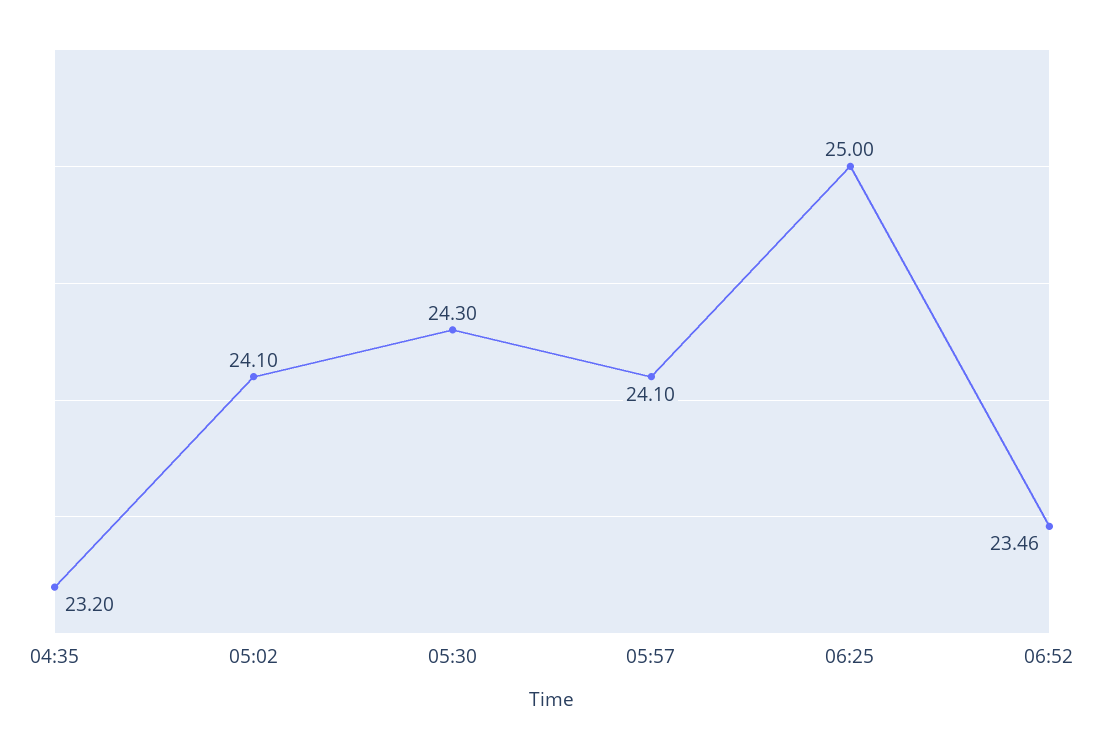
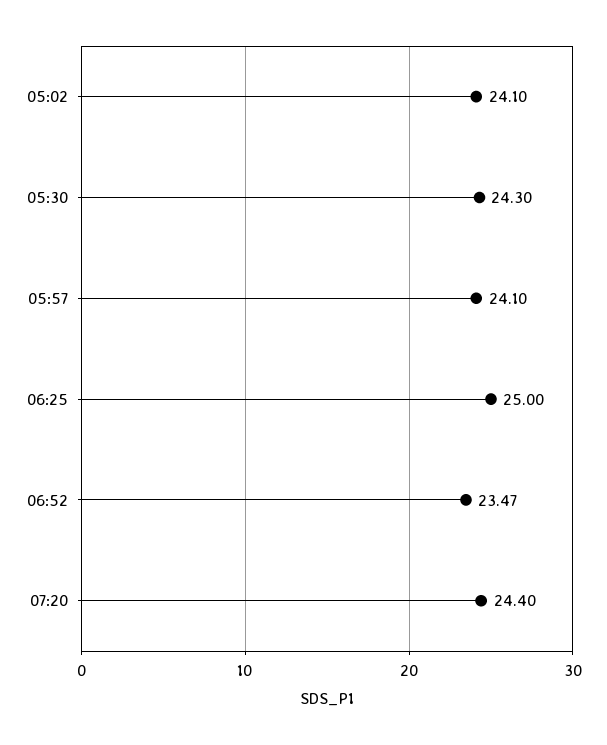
04:35: 23.2 -> none
06:52: 23.46 -> 23.47
07:20: none -> 24.4

